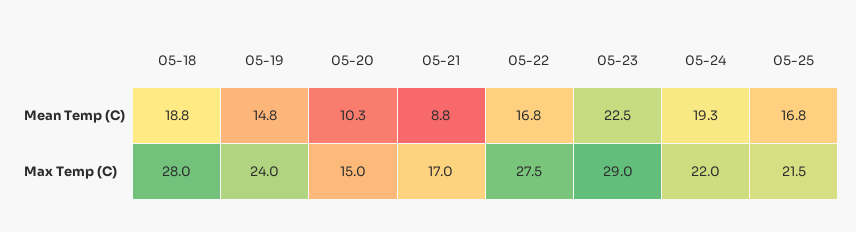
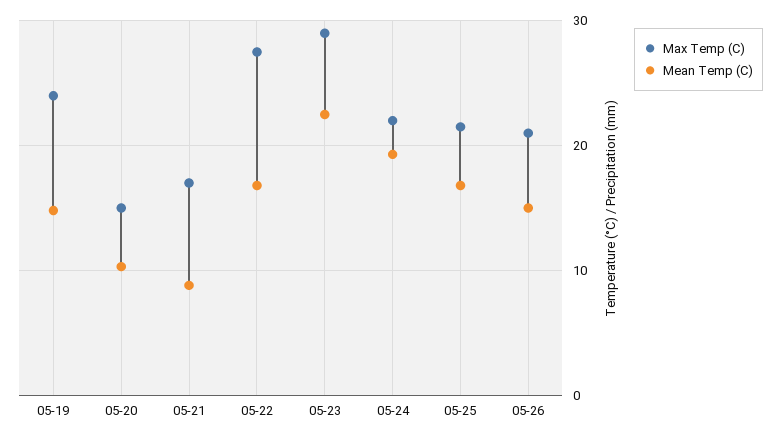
Mean Temp (C), 05-18: 18.8 -> none
Max Temp (C), 05-18: 28 -> none
Max Temp (C), 05-26: none -> 21
Mean Temp (C), 05-26: none -> 15

